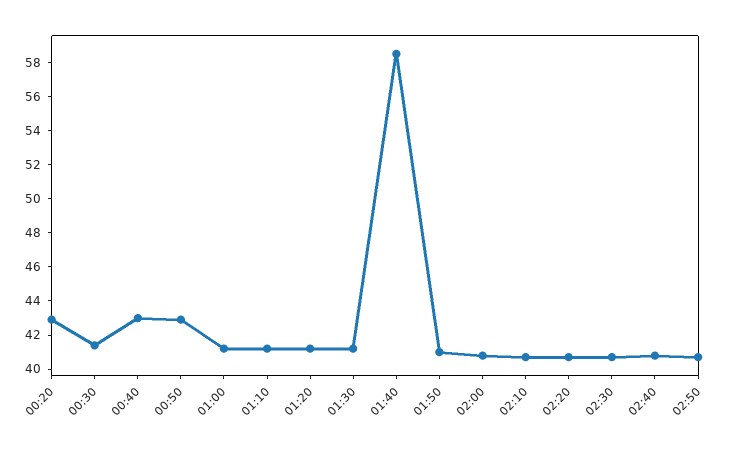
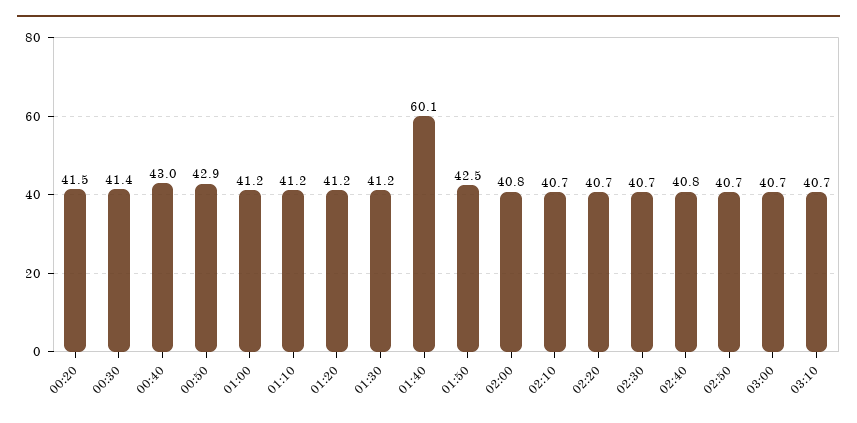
00:20: 43 -> 41.5
01:40: 58.5 -> 60.1
01:50: 41 -> 42.5
03:00: none -> 40.7
03:10: none -> 40.7

